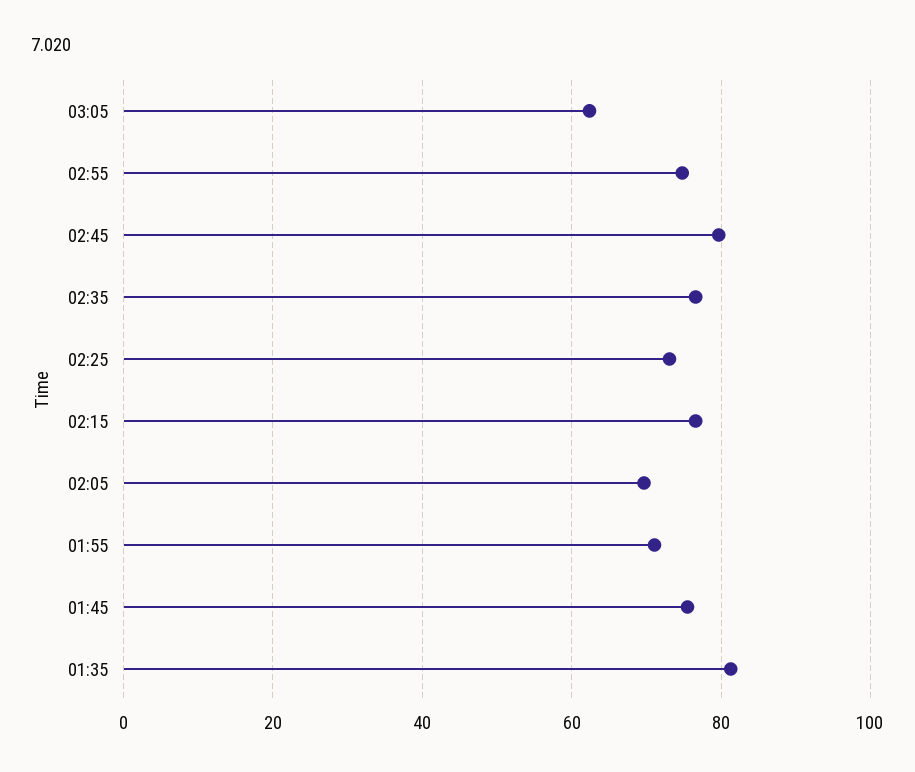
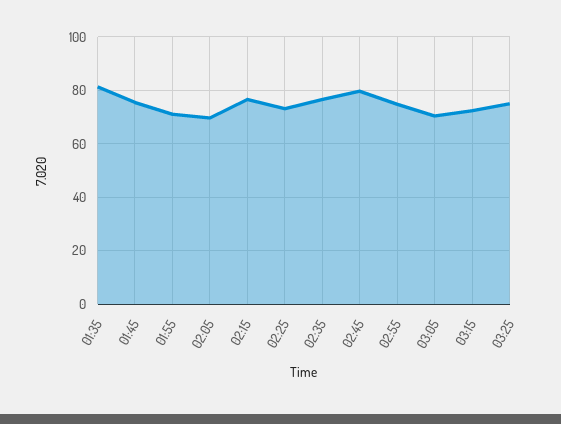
03:05: 62 -> 70
03:15: none -> 72.5
03:25: none -> 75

